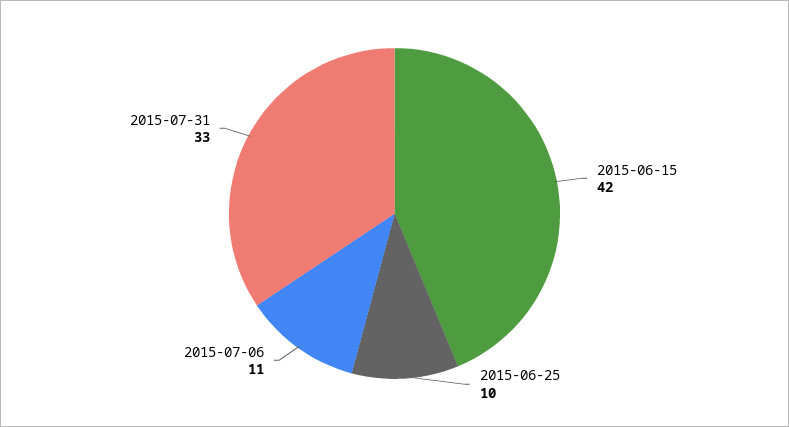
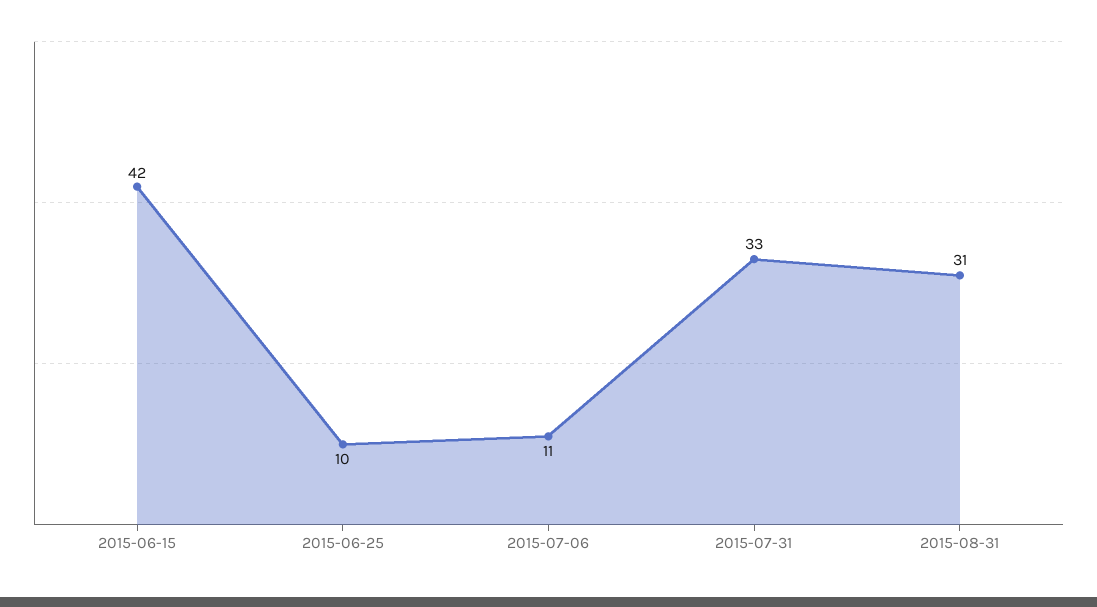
2015-08-31: none -> 31

